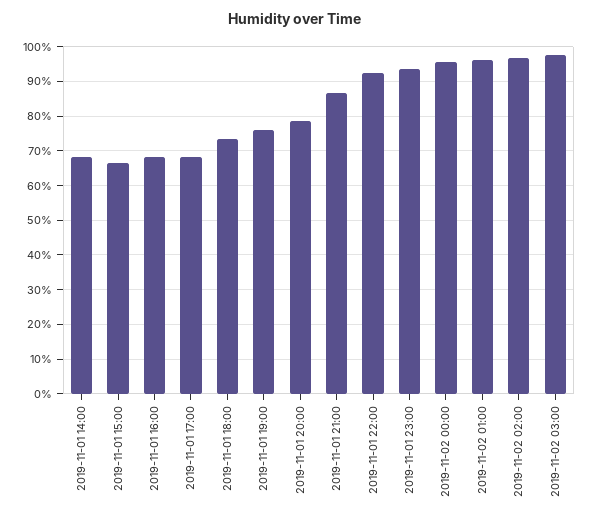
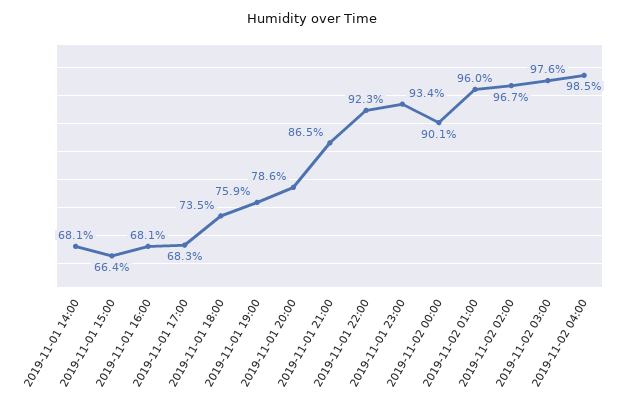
2019-11-02 00:00: 96 -> 90.1
2019-11-02 04:00: none -> 98.5

